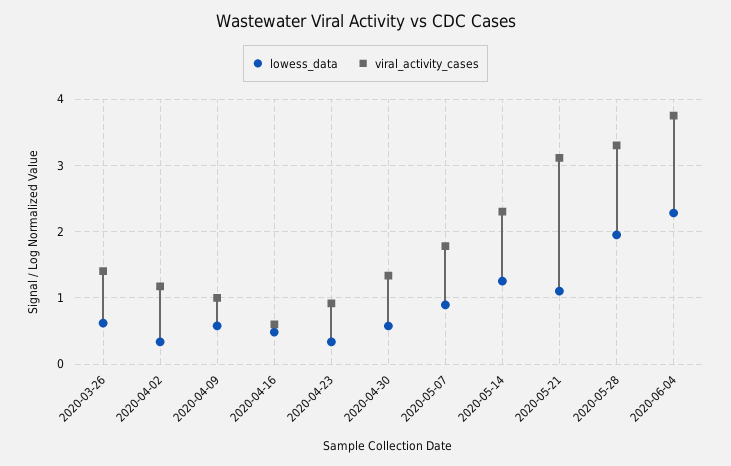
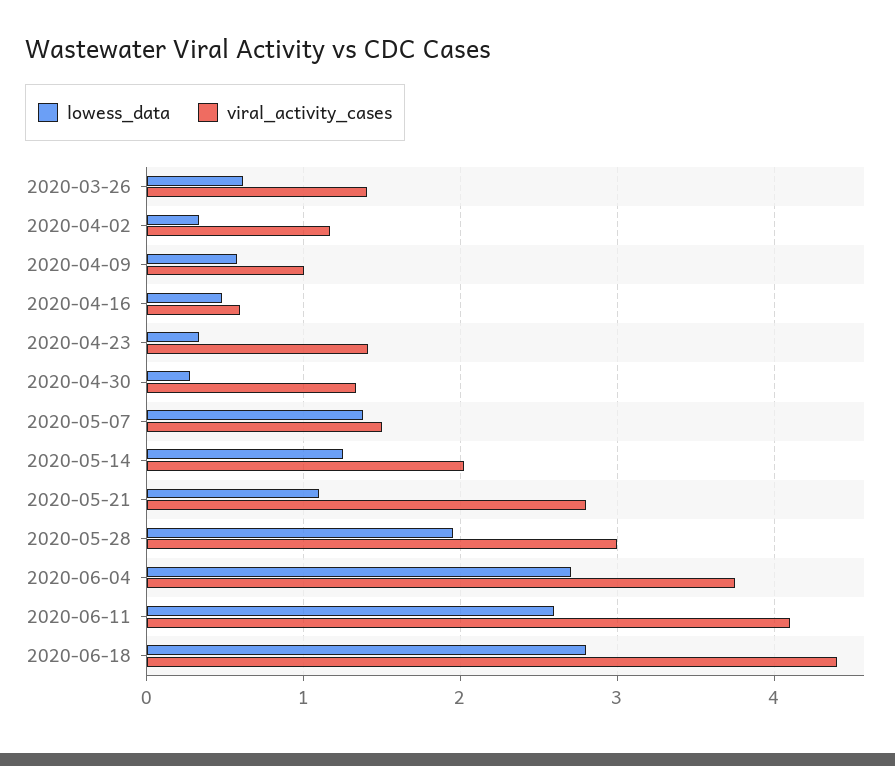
viral_activity_cases, 2020-04-23: 0.9 -> 1.4
lowess_data, 2020-04-30: 0.6 -> 0.3
lowess_data, 2020-05-07: 0.9 -> 1.4
viral_activity_cases, 2020-05-07: 1.8 -> 1.5
viral_activity_cases, 2020-05-14: 2.3 -> 2
viral_activity_cases, 2020-05-21: 3.1 -> 2.8
viral_activity_cases, 2020-05-28: 3.3 -> 3
lowess_data, 2020-06-04: 2.3 -> 2.7
lowess_data, 2020-06-11: none -> 2.6
viral_activity_cases, 2020-06-11: none -> 4.1
lowess_data, 2020-06-18: none -> 2.8
viral_activity_cases, 2020-06-18: none -> 4.4

